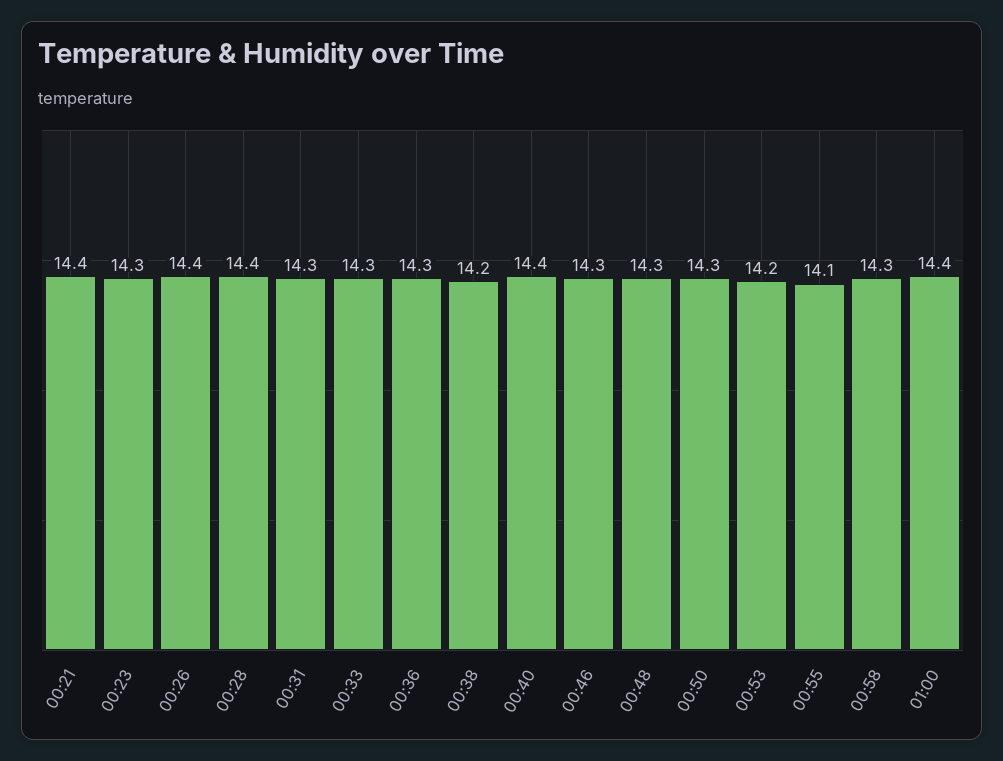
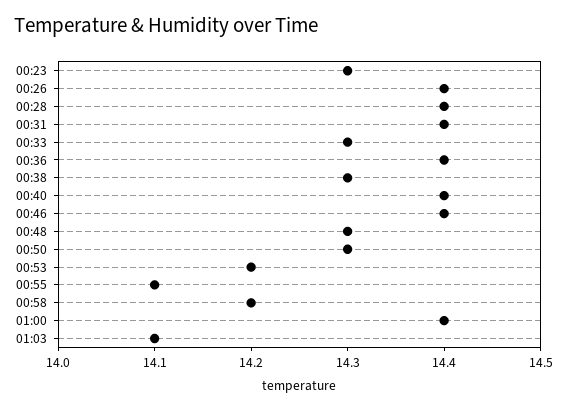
00:21: 14.4 -> none
00:31: 14.3 -> 14.4
00:36: 14.3 -> 14.4
00:38: 14.2 -> 14.3
00:46: 14.3 -> 14.4
00:58: 14.3 -> 14.2
01:03: none -> 14.1

